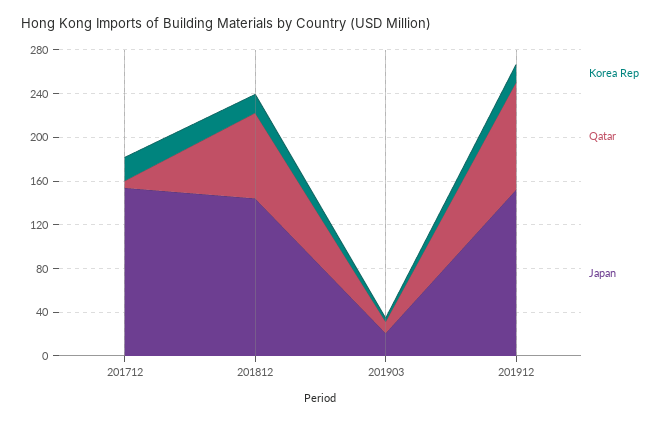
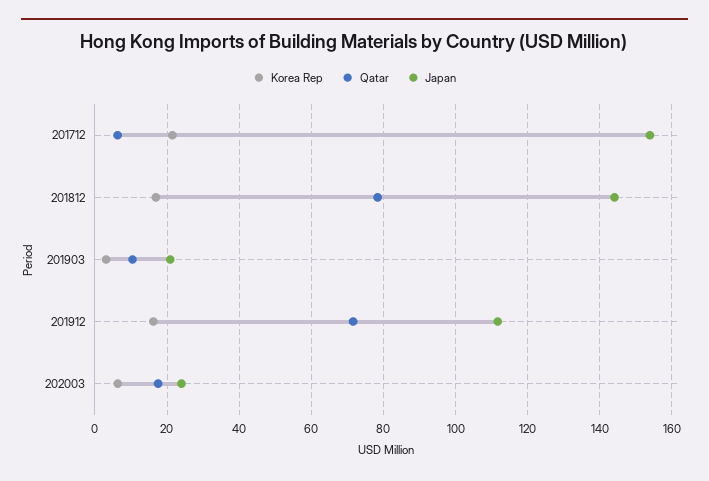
Qatar, 201912: 100 -> 72
Japan, 201912: 150 -> 112
Korea Rep, 202003: none -> 6
Qatar, 202003: none -> 18
Japan, 202003: none -> 24

